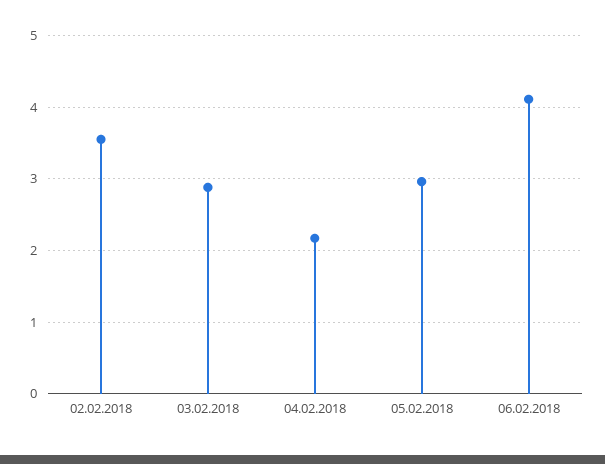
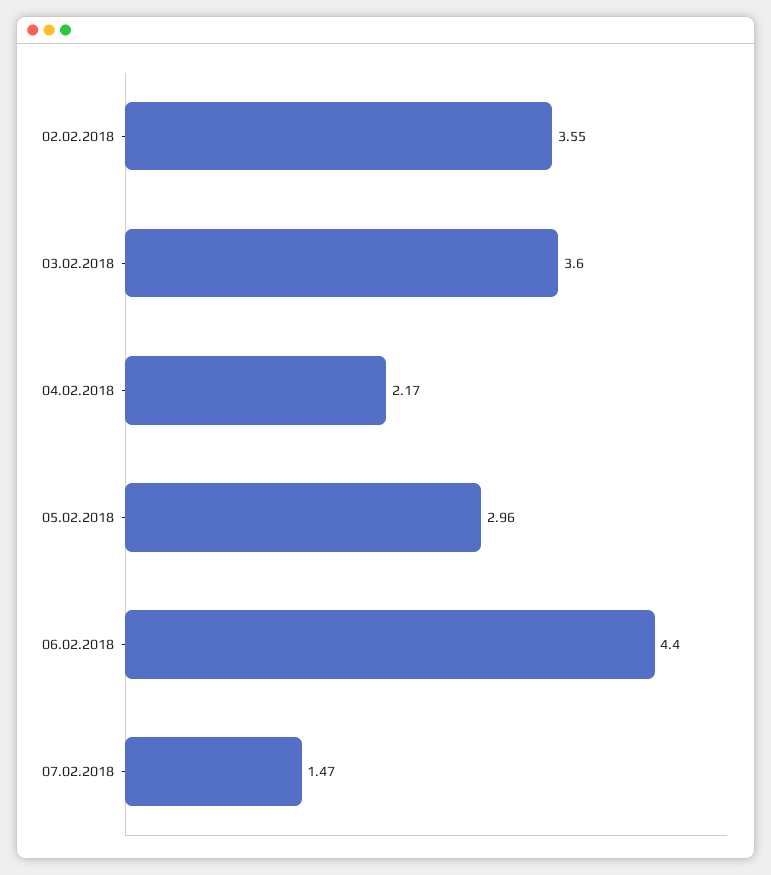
03.02.2018: 2.9 -> 3.6
06.02.2018: 4.1 -> 4.4
07.02.2018: none -> 1.47

